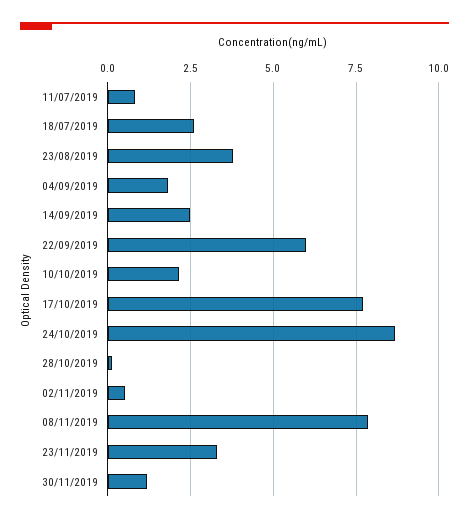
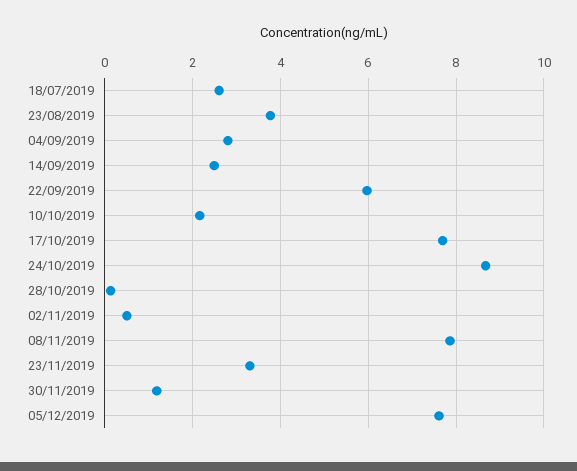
11/07/2019: 0.75 -> none
04/09/2019: 1.75 -> 2.8
05/12/2019: none -> 7.6

